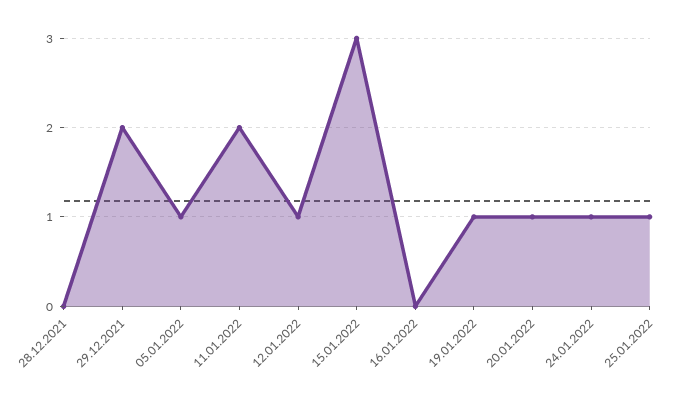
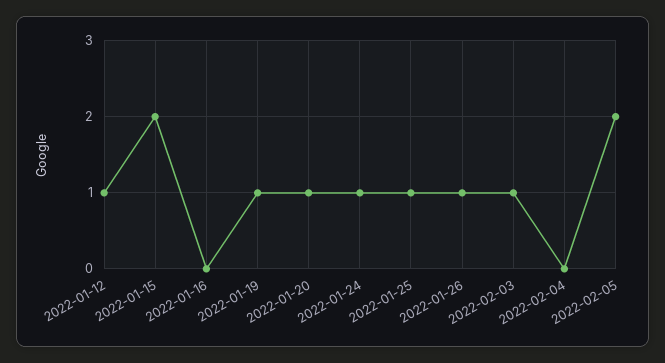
28.12.2021: 0 -> none
29.12.2021: 2 -> none
05.01.2022: 1 -> none
11.01.2022: 2 -> none
15.01.2022: 3 -> 2
2022-01-26: none -> 1
2022-02-03: none -> 1
2022-02-04: none -> 0
2022-02-05: none -> 2

